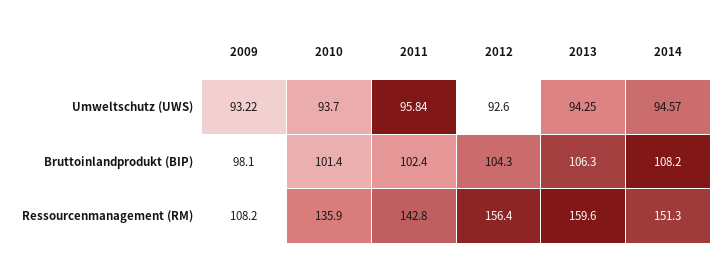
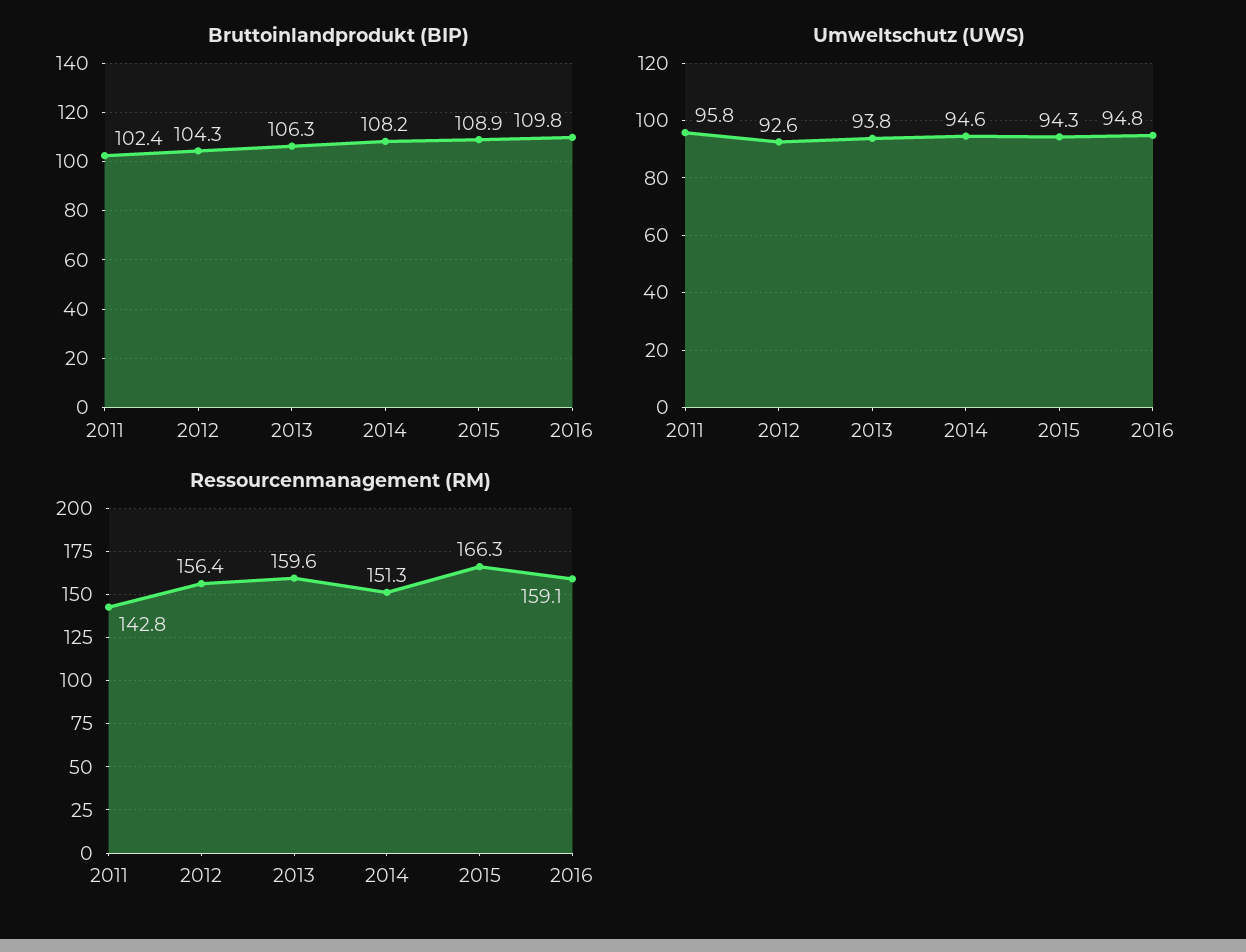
Umweltschutz (UWS), 2009: 93.22 -> none
Umweltschutz (UWS), 2010: 93.7 -> none
Umweltschutz (UWS), 2013: 94.25 -> 93.8
Bruttoinlandprodukt (BIP), 2009: 98.1 -> none
Bruttoinlandprodukt (BIP), 2010: 101.4 -> none
Ressourcenmanagement (RM), 2009: 108.2 -> none
Ressourcenmanagement (RM), 2010: 135.9 -> none
Bruttoinlandprodukt (BIP), 2015: none -> 108.9
Bruttoinlandprodukt (BIP), 2016: none -> 109.8
Umweltschutz (UWS), 2015: none -> 94.3
Umweltschutz (UWS), 2016: none -> 94.8
Ressourcenmanagement (RM), 2015: none -> 166.3
Ressourcenmanagement (RM), 2016: none -> 159.1

